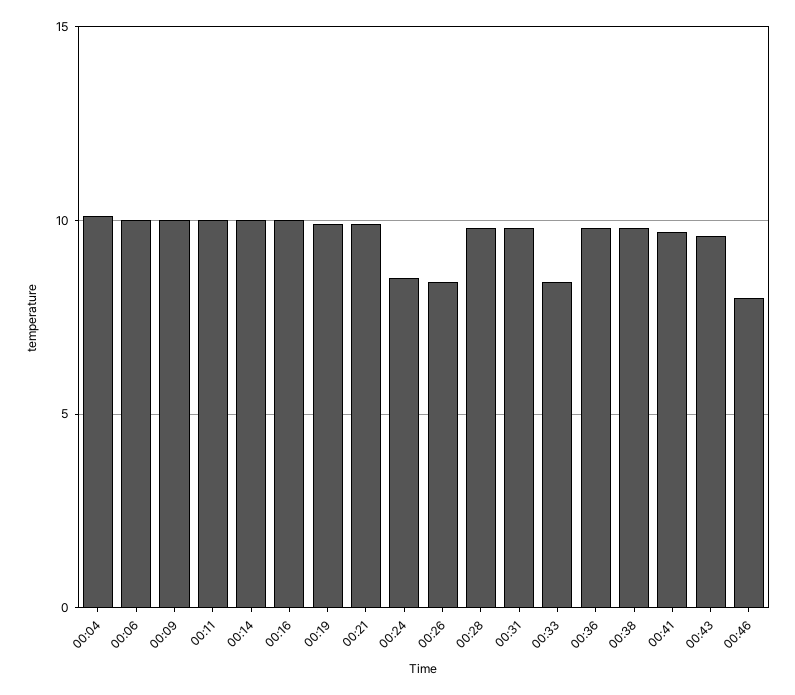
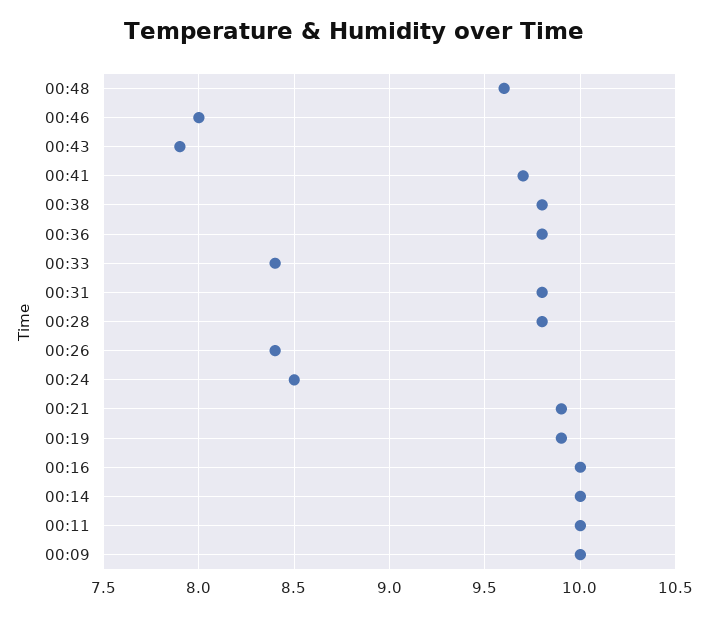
00:04: 10 -> none
00:06: 10 -> none
00:43: 9.5 -> 7.9
00:48: none -> 9.6

